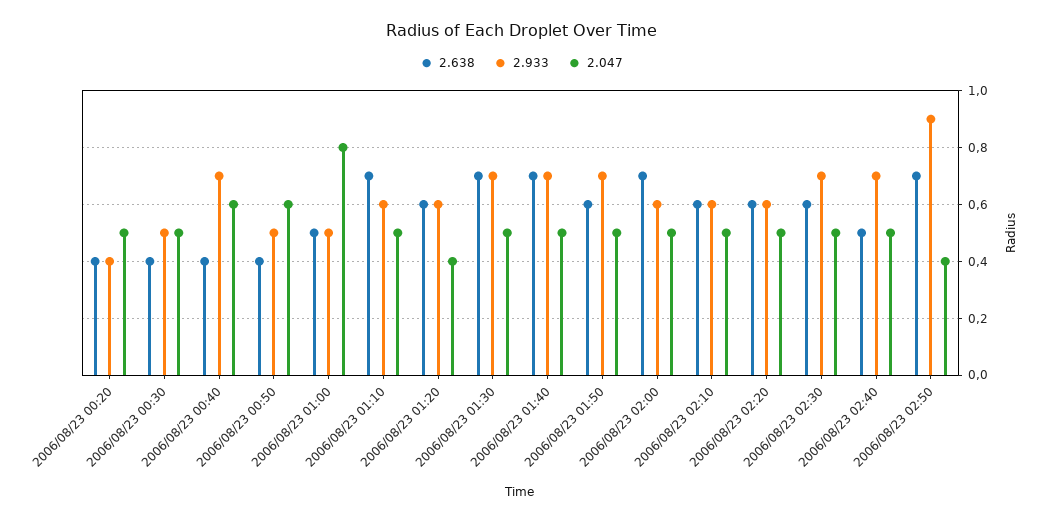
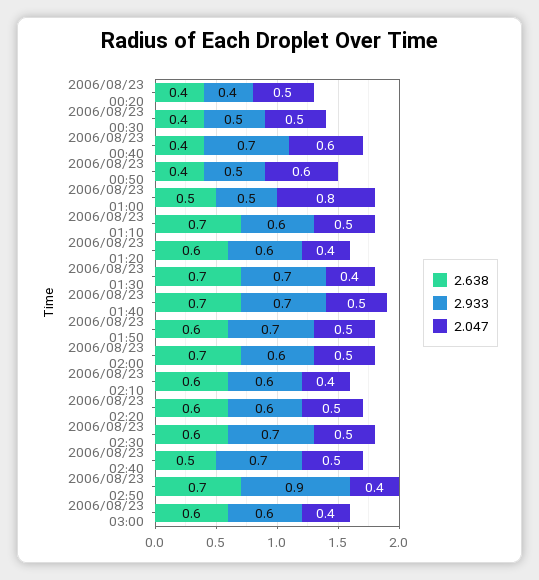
2.047, 2006/08/23 01:30: 0.5 -> 0.4
2.047, 2006/08/23 02:10: 0.5 -> 0.4
2.638, 2006/08/23 03:00: none -> 0.6
2.933, 2006/08/23 03:00: none -> 0.6
2.047, 2006/08/23 03:00: none -> 0.4

